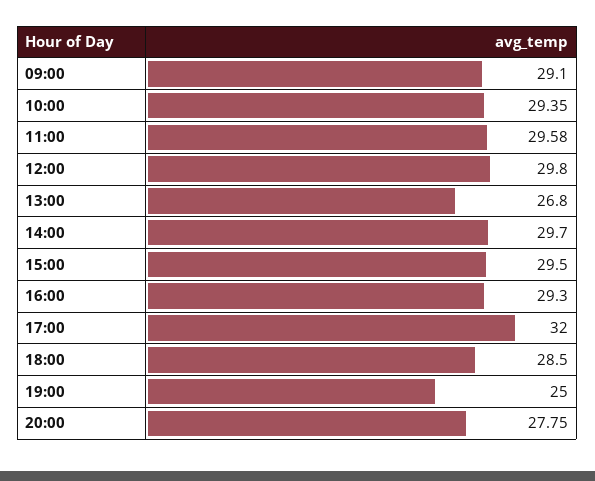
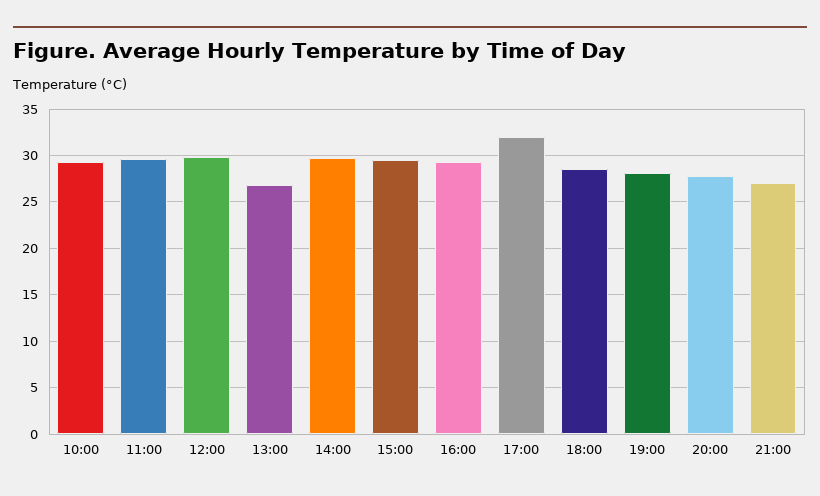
09:00: 29.1 -> none
19:00: 25 -> 28
21:00: none -> 27

